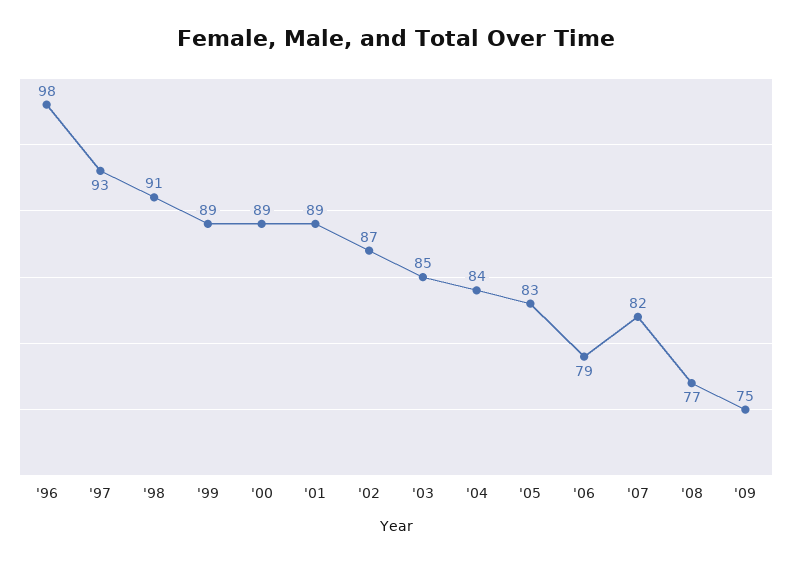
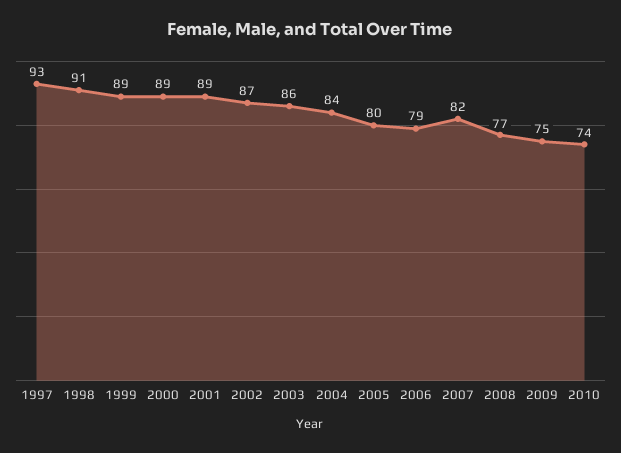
'96: 98 -> none
'03: 85 -> 86
'05: 83 -> 80
2010: none -> 74

